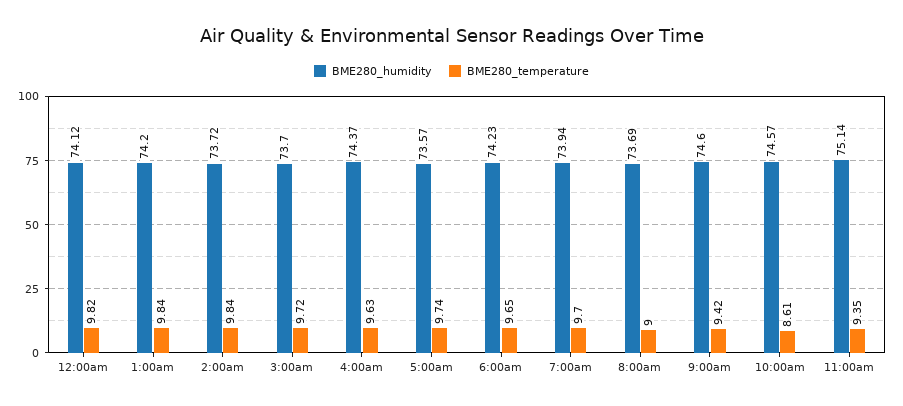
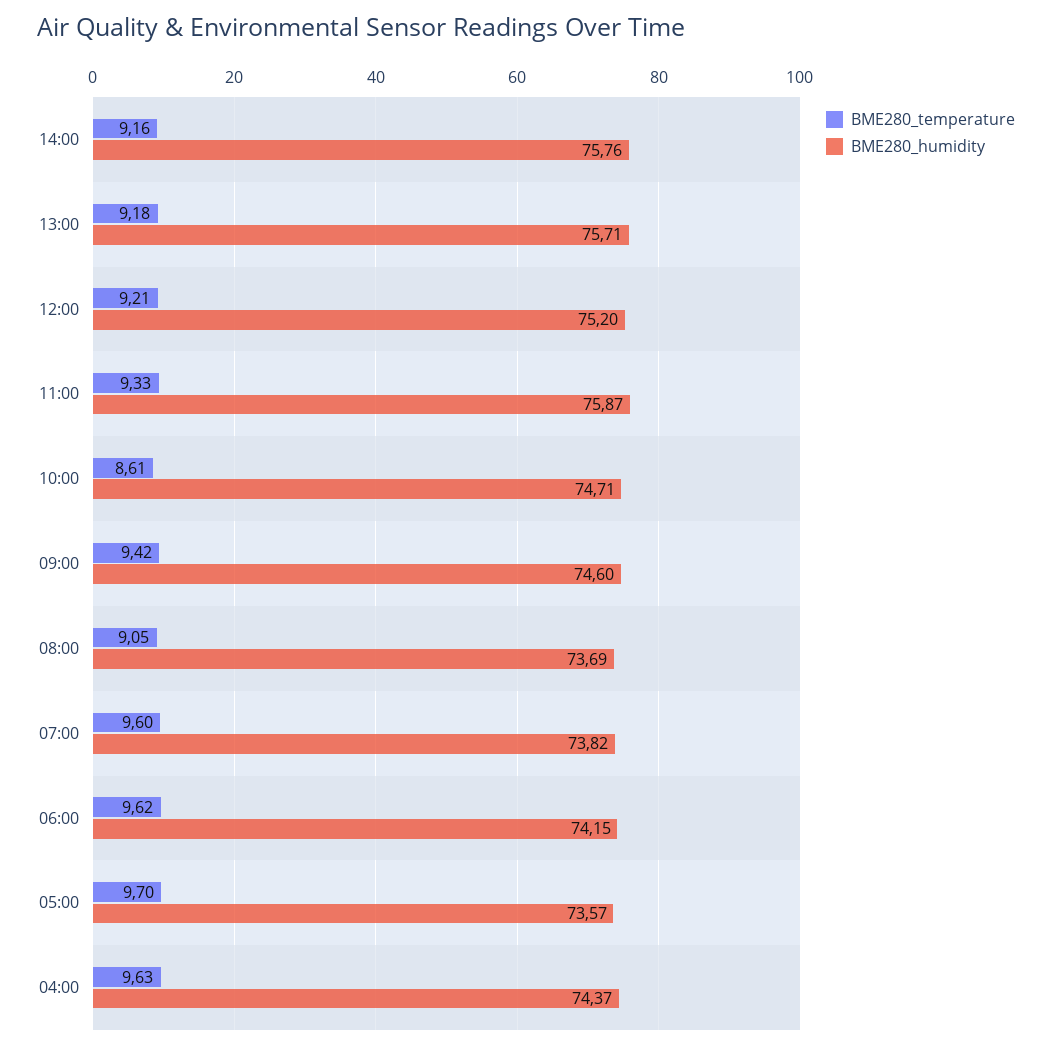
BME280_humidity, 12:00am: 74.12 -> none
BME280_temperature, 12:00am: 9.82 -> none
BME280_humidity, 1:00am: 74.2 -> none
BME280_temperature, 1:00am: 9.84 -> none
BME280_humidity, 2:00am: 73.72 -> none
BME280_temperature, 2:00am: 9.84 -> none
BME280_humidity, 3:00am: 73.7 -> none
BME280_temperature, 3:00am: 9.72 -> none
BME280_temperature, 5:00am: 9.74 -> 9.7
BME280_humidity, 6:00am: 74.23 -> 74.15
BME280_temperature, 6:00am: 9.65 -> 9.62
BME280_humidity, 7:00am: 73.94 -> 73.82
BME280_temperature, 7:00am: 9.7 -> 9.6
BME280_temperature, 8:00am: 9 -> 9.05
BME280_humidity, 10:00am: 74.57 -> 74.71
BME280_humidity, 11:00am: 75.14 -> 75.87
BME280_temperature, 11:00am: 9.35 -> 9.33
BME280_temperature, 14:00: none -> 9.16
BME280_humidity, 14:00: none -> 75.76
BME280_temperature, 13:00: none -> 9.18
BME280_humidity, 13:00: none -> 75.71
BME280_temperature, 12:00: none -> 9.21
BME280_humidity, 12:00: none -> 75.2

